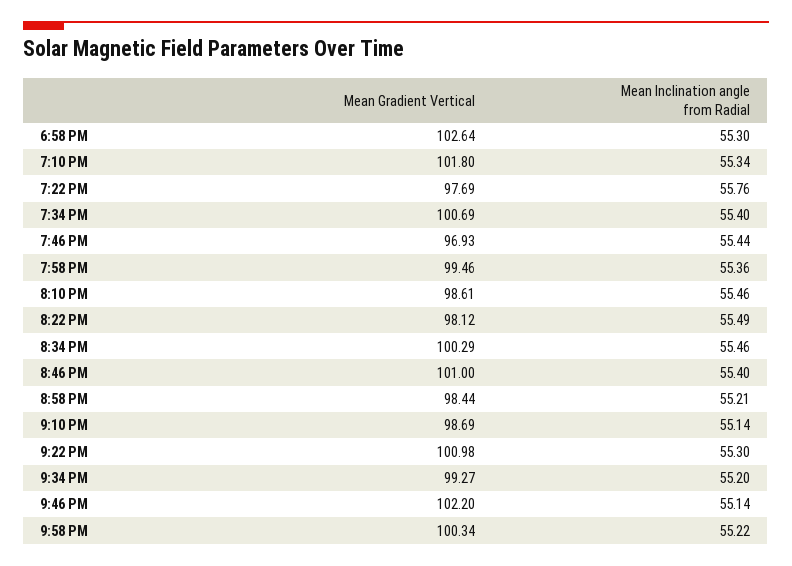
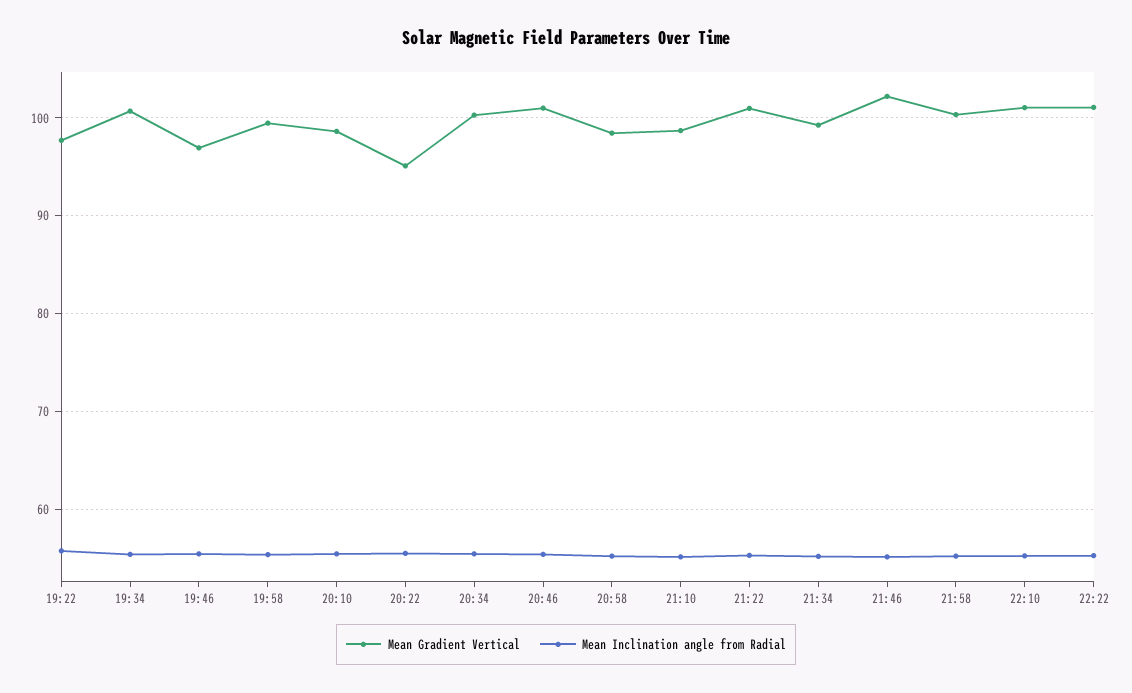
Mean Gradient Vertical, 6:58 PM: 102.64 -> none
Mean Inclination angle from Radial, 6:58 PM: 55.3 -> none
Mean Gradient Vertical, 7:10 PM: 101.8 -> none
Mean Inclination angle from Radial, 7:10 PM: 55.34 -> none
Mean Gradient Vertical, 8:22 PM: 98.12 -> 95
Mean Gradient Vertical, 22:10: none -> 101
Mean Inclination angle from Radial, 22:10: none -> 55
Mean Gradient Vertical, 22:22: none -> 101
Mean Inclination angle from Radial, 22:22: none -> 55

